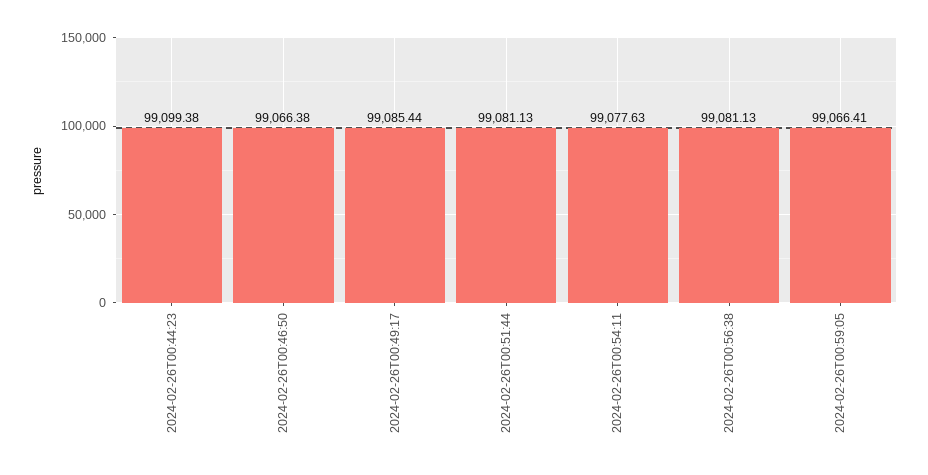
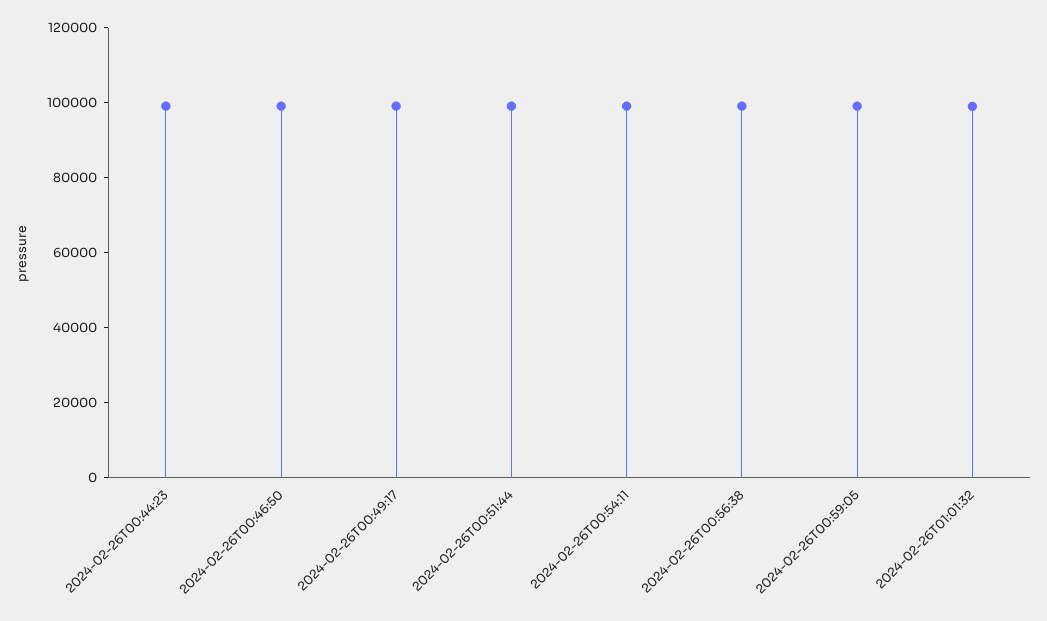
2024-02-26T01:01:32: none -> 100000

